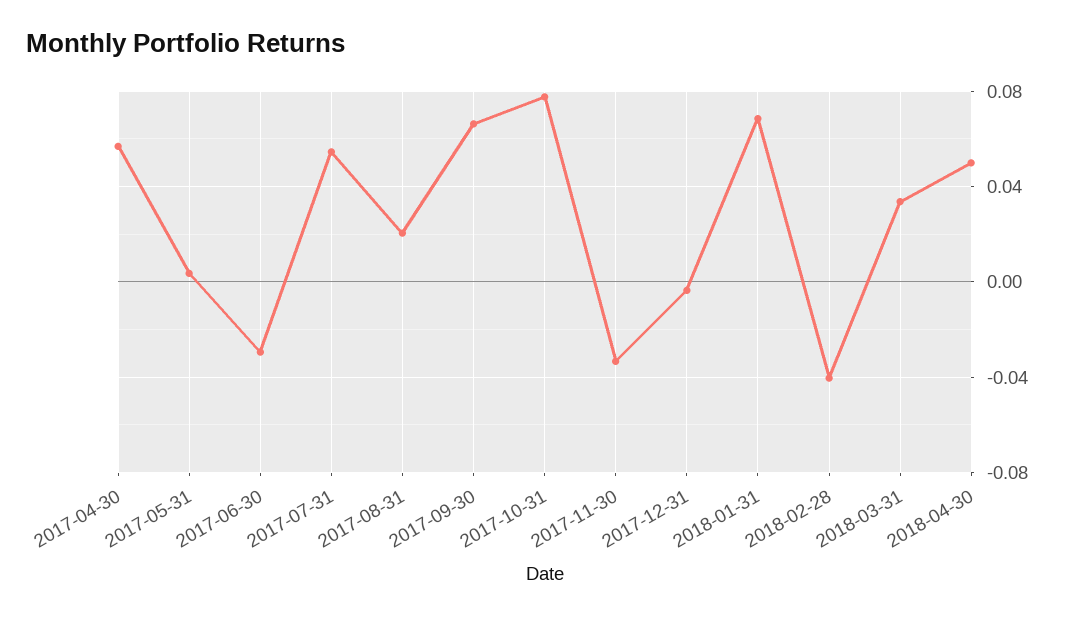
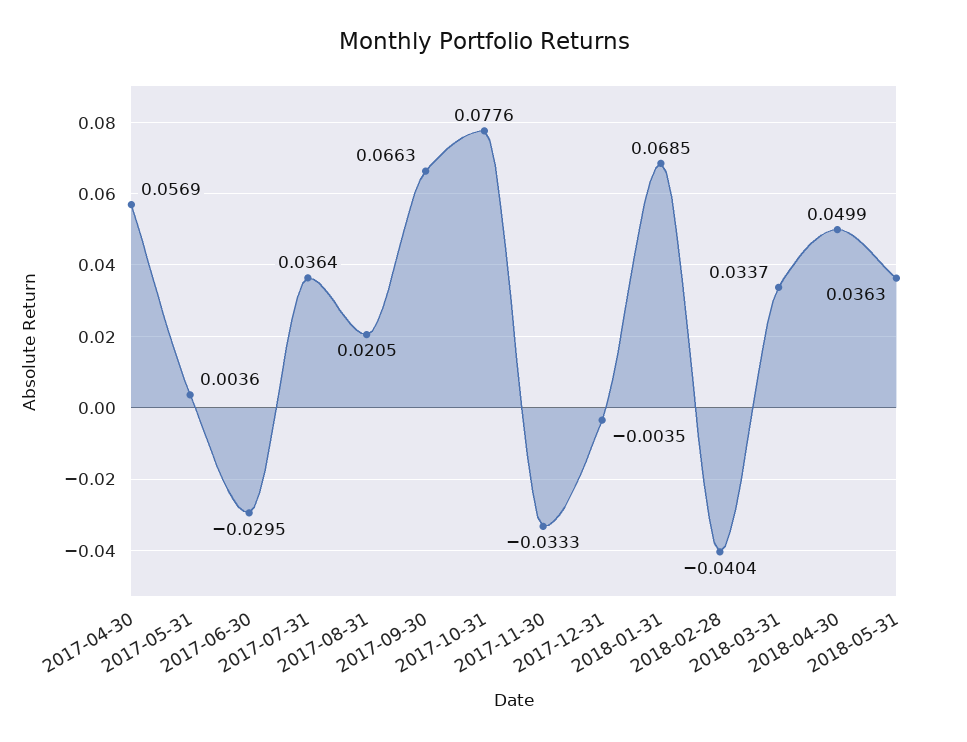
2017-07-31: 0.055 -> 0.0364
2018-05-31: none -> 0.0363

